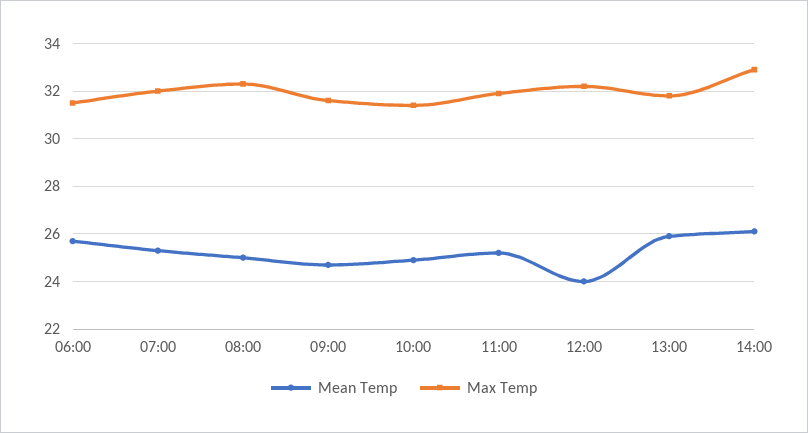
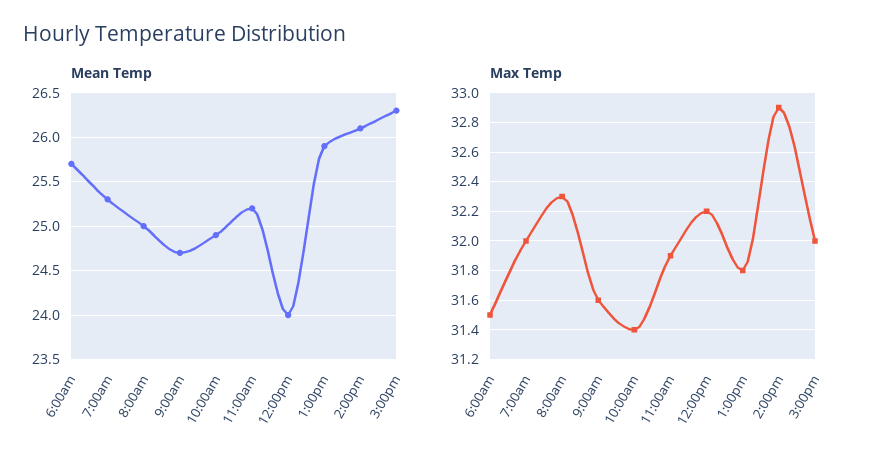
Mean Temp, 3:00pm: none -> 26.3
Max Temp, 3:00pm: none -> 32

